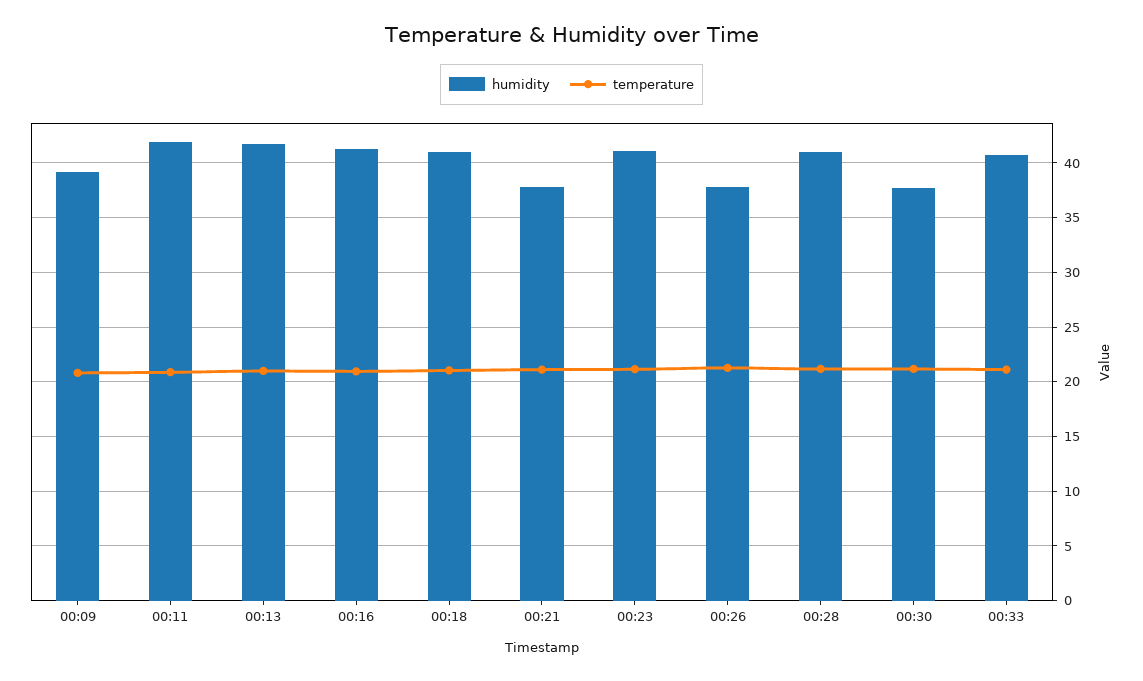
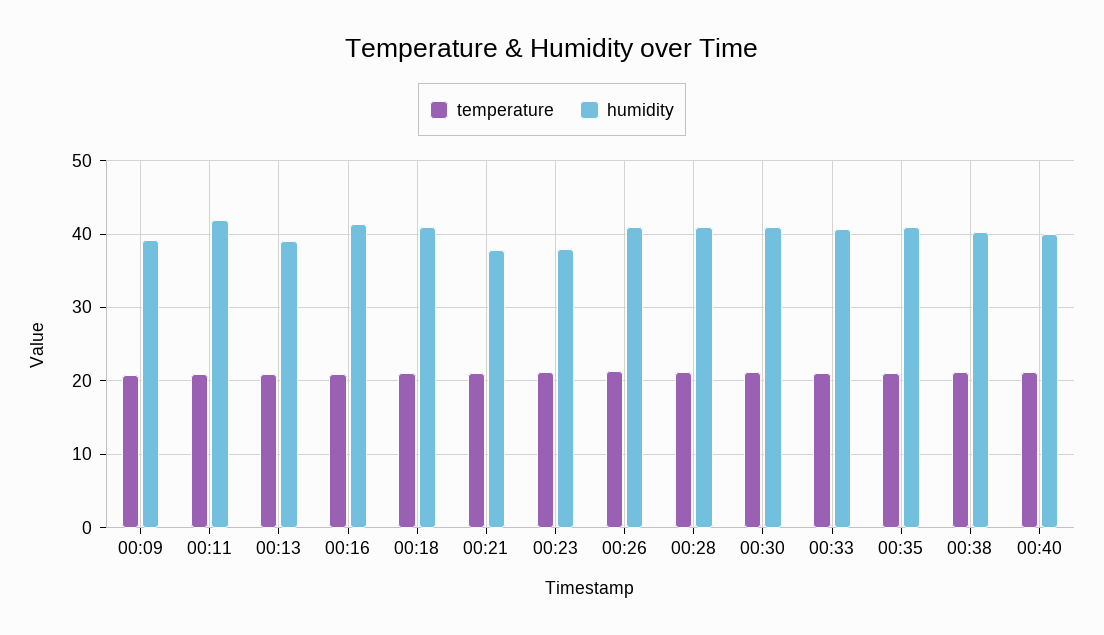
humidity, 00:13: 42 -> 39
humidity, 00:23: 41 -> 38
humidity, 00:26: 38 -> 41
humidity, 00:30: 38 -> 41
temperature, 00:35: none -> 21
humidity, 00:35: none -> 41
temperature, 00:38: none -> 21
humidity, 00:38: none -> 40
temperature, 00:40: none -> 21
humidity, 00:40: none -> 40

